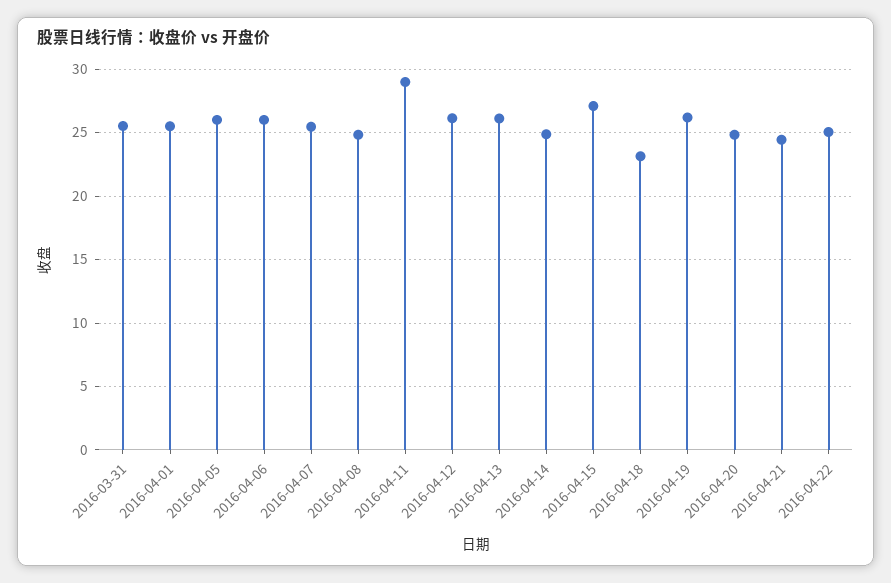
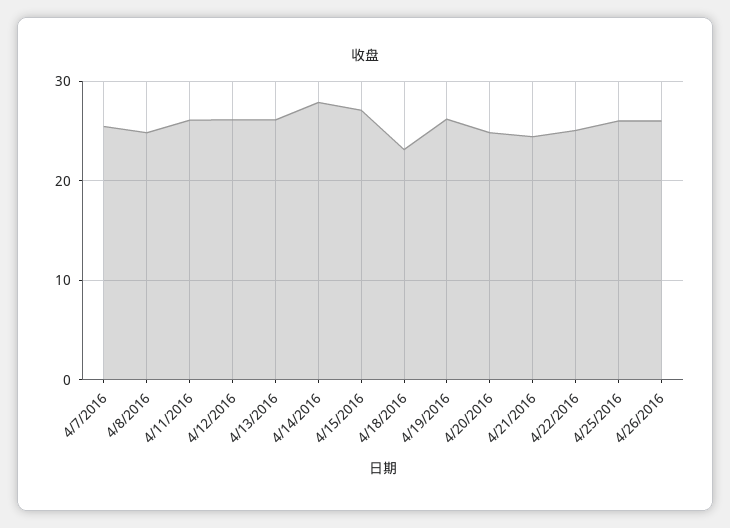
2016-03-31: 25.5 -> none
2016-04-01: 25.5 -> none
2016-04-05: 26 -> none
2016-04-06: 26 -> none
2016-04-11: 29 -> 26
2016-04-14: 25 -> 28
4/25/2016: none -> 26
4/26/2016: none -> 26

